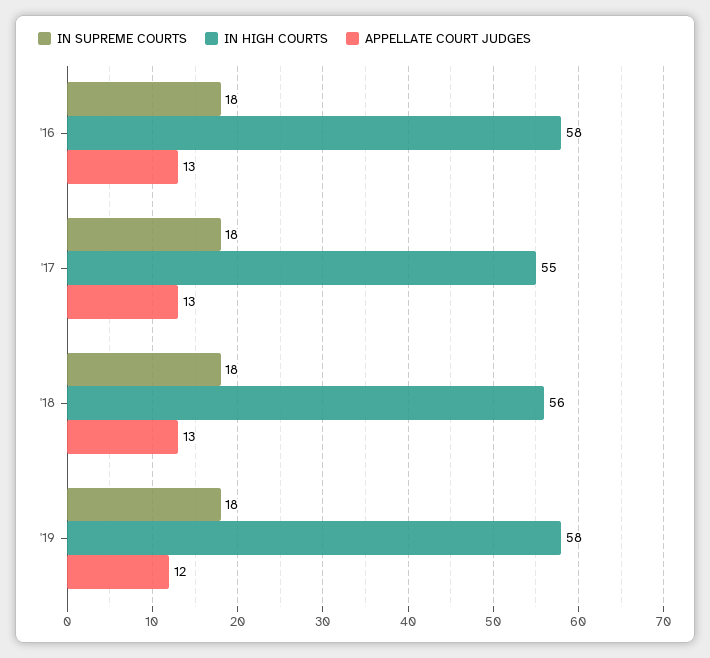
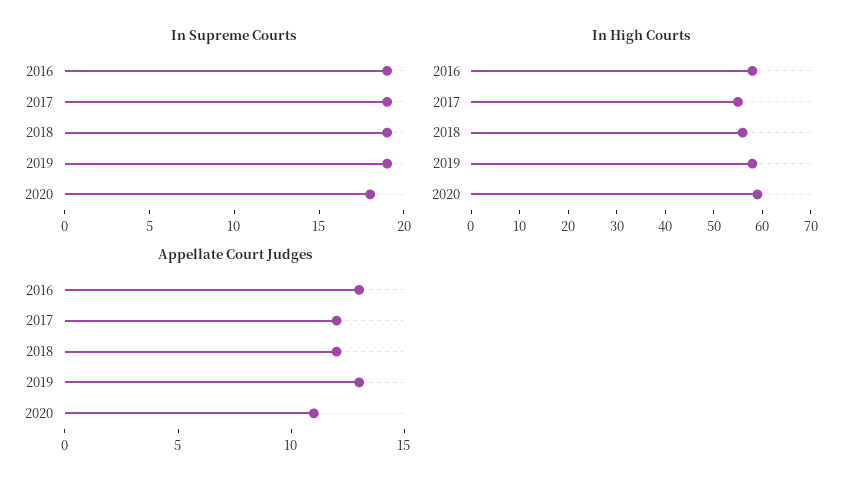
IN SUPREME COURTS, '16: 18 -> 19
IN SUPREME COURTS, '17: 18 -> 19
APPELLATE COURT JUDGES, '17: 13 -> 12
IN SUPREME COURTS, '18: 18 -> 19
APPELLATE COURT JUDGES, '18: 13 -> 12
IN SUPREME COURTS, '19: 18 -> 19
APPELLATE COURT JUDGES, '19: 12 -> 13
IN SUPREME COURTS, 2020: none -> 18
IN HIGH COURTS, 2020: none -> 60
APPELLATE COURT JUDGES, 2020: none -> 11

